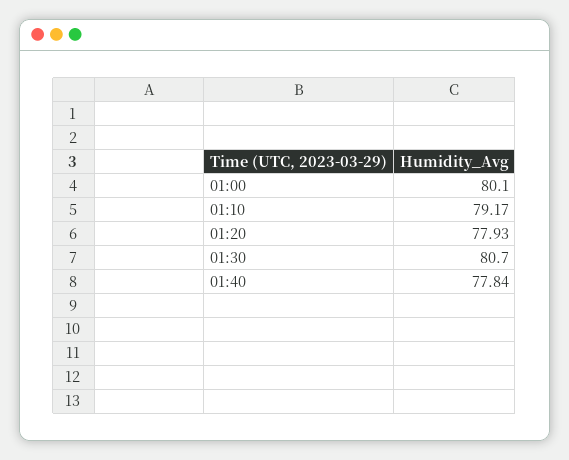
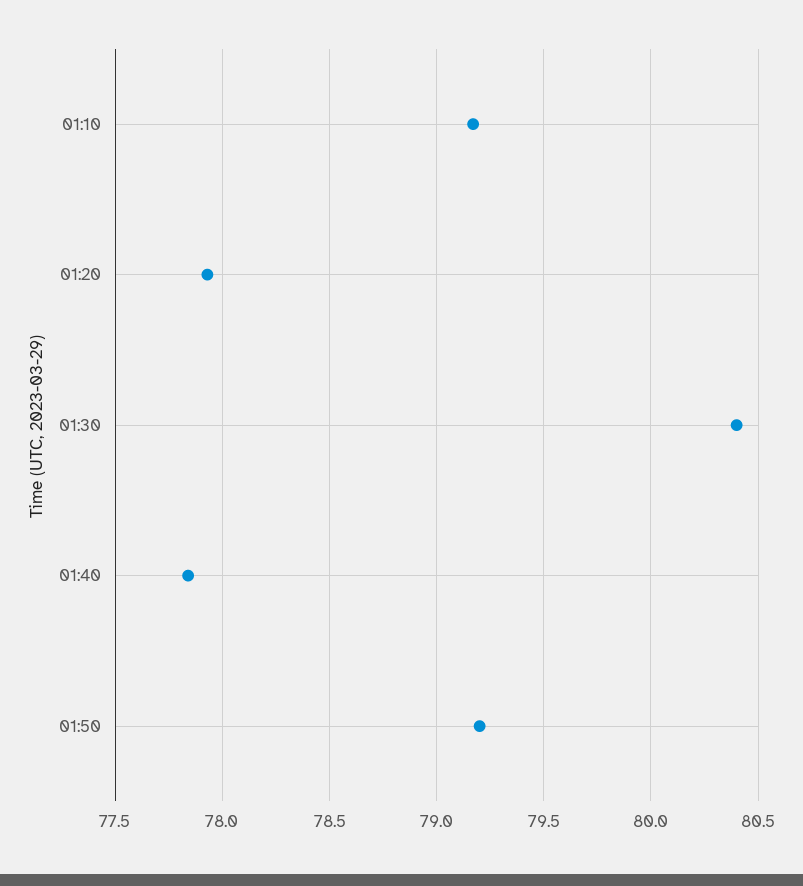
01:00: 80.1 -> none
01:30: 80.7 -> 80.4
01:50: none -> 79.2

